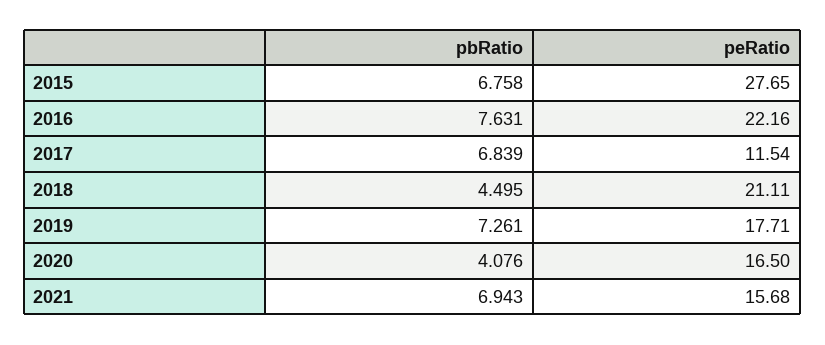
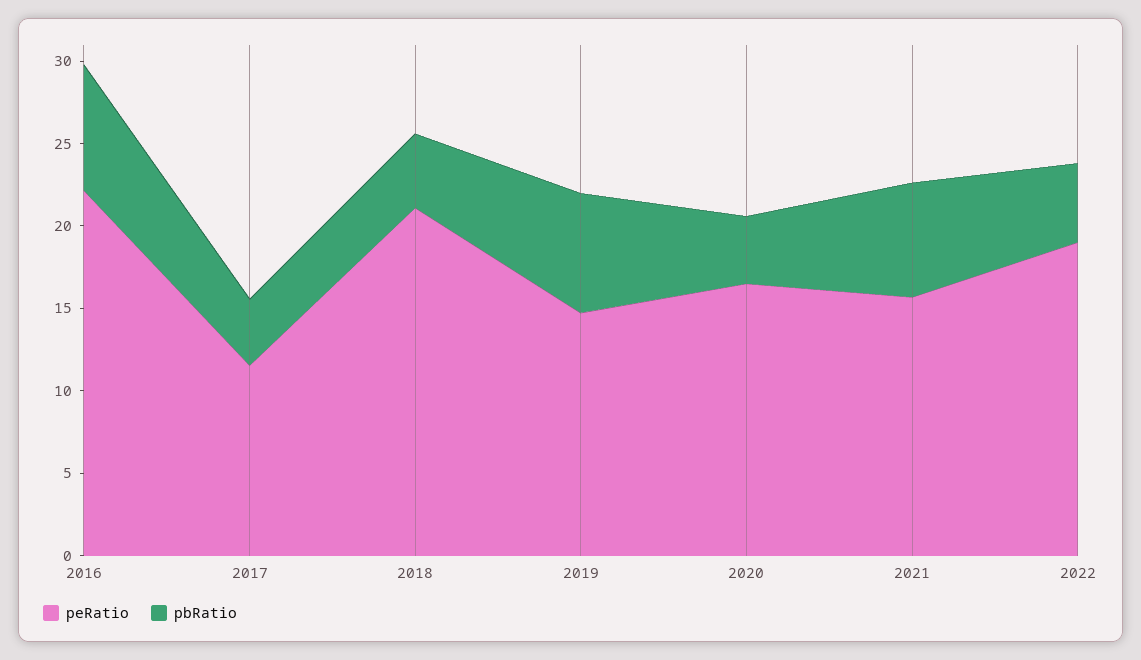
pbRatio, 2015: 6.758 -> none
peRatio, 2015: 27.65 -> none
pbRatio, 2017: 6.839 -> 4
peRatio, 2019: 17.71 -> 15
peRatio, 2022: none -> 19
pbRatio, 2022: none -> 5

